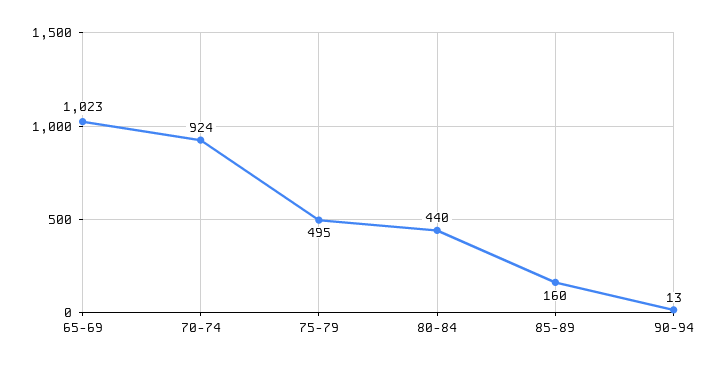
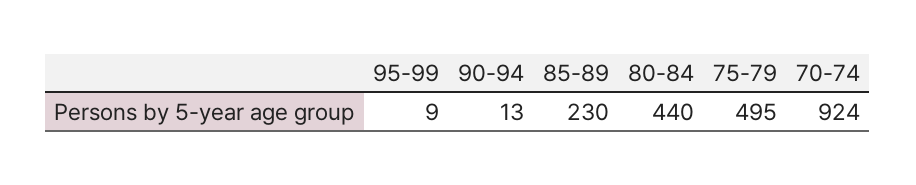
65-69: 1023 -> none
85-89: 160 -> 230
95-99: none -> 9

